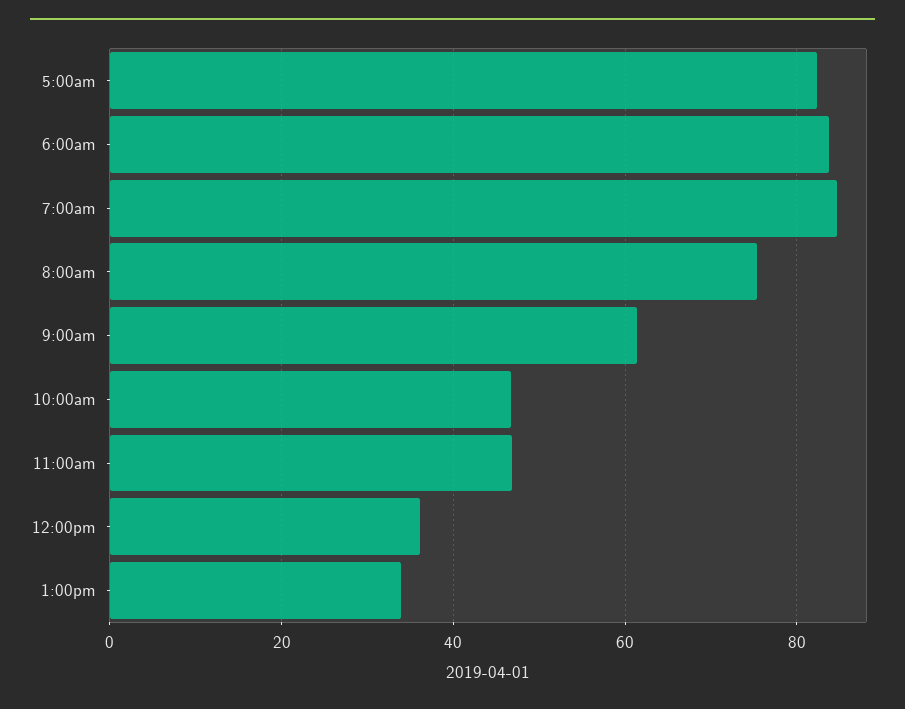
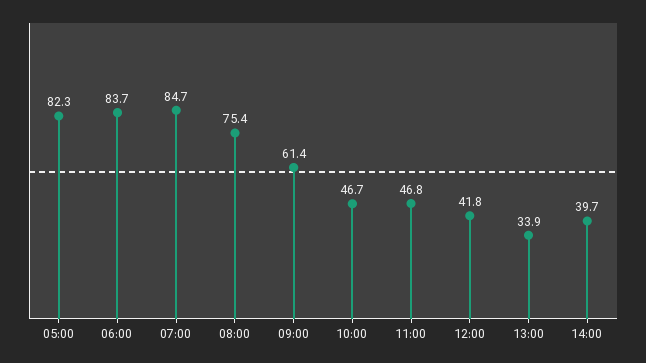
12:00pm: 36 -> 41.8
14:00: none -> 39.7

